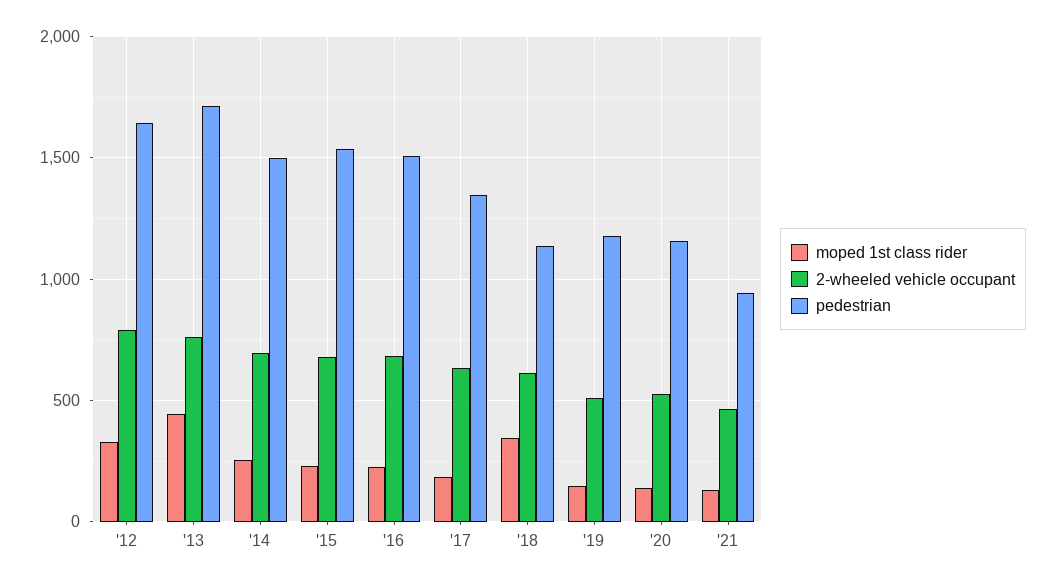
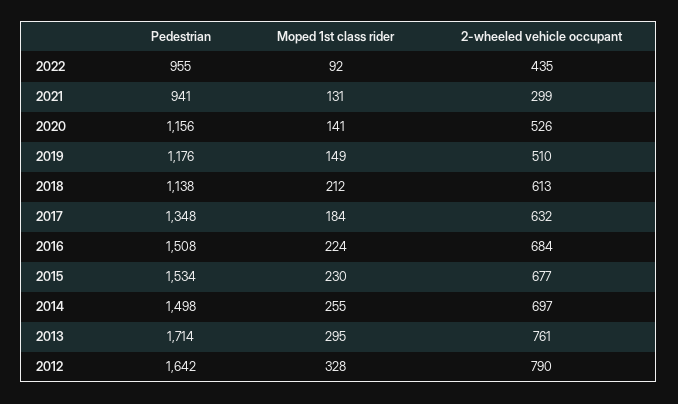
moped 1st class rider, '13: 450 -> 295
moped 1st class rider, '18: 350 -> 212
2-wheeled vehicle occupant, '21: 450 -> 299
pedestrian, 2022: none -> 955
moped 1st class rider, 2022: none -> 92
2-wheeled vehicle occupant, 2022: none -> 435

